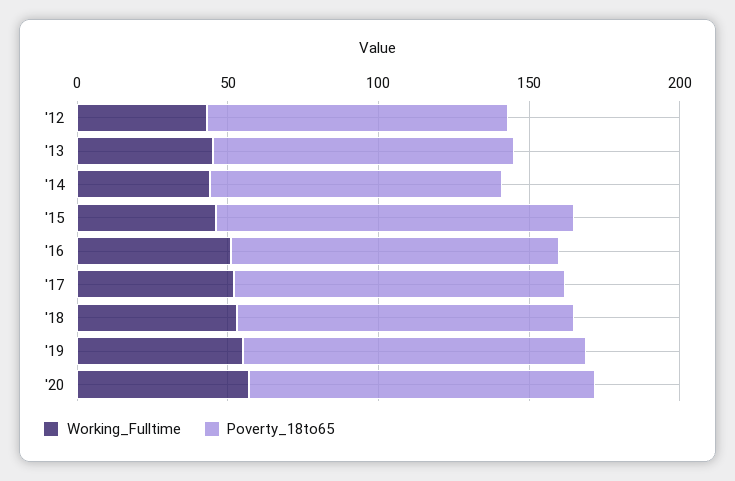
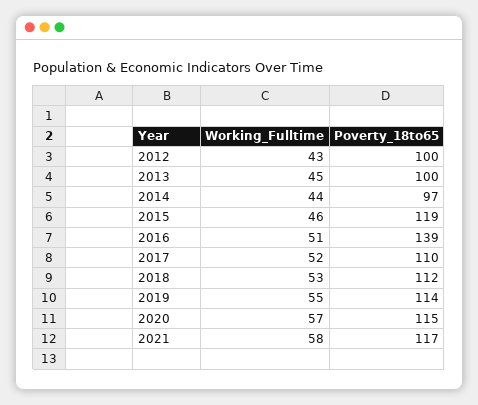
Poverty_18to65, '16: 110 -> 139
Working_Fulltime, 2021: none -> 58
Poverty_18to65, 2021: none -> 117

